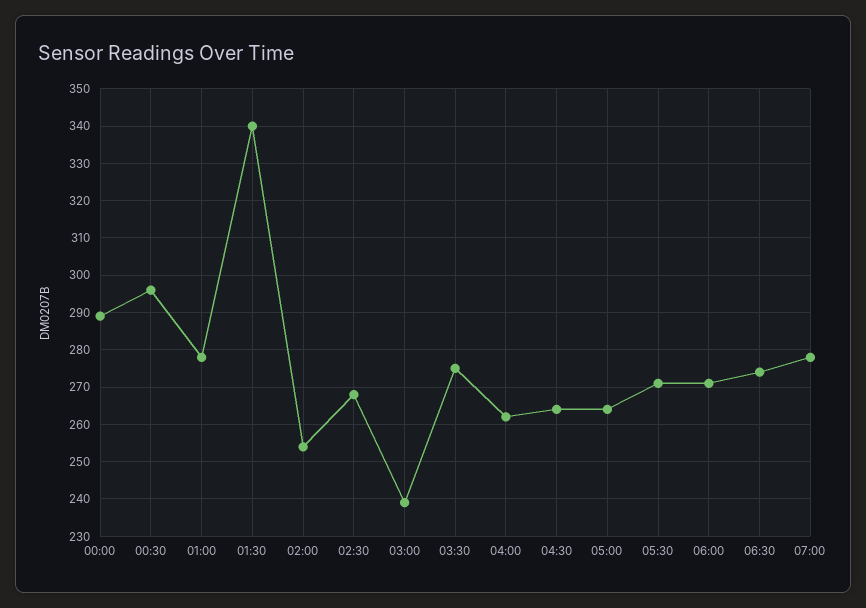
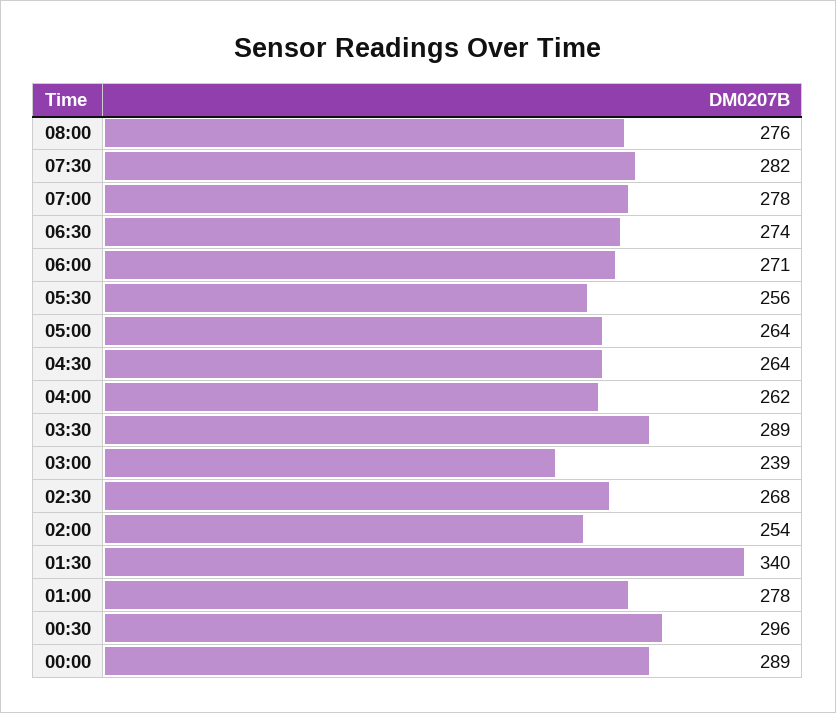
03:30: 275 -> 289
05:30: 270 -> 256
08:00: none -> 276
07:30: none -> 282

